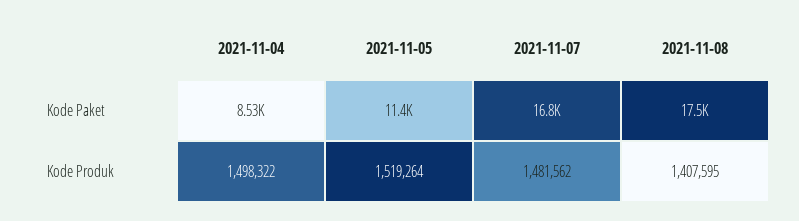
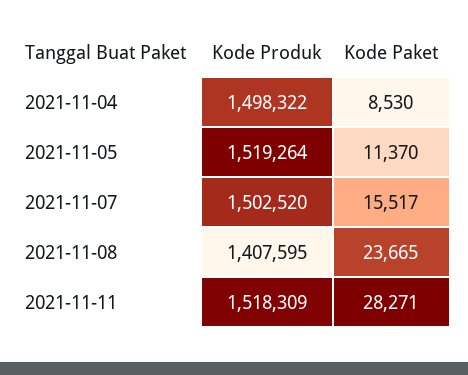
2021-11-07, Kode Paket: 16800 -> 15517
2021-11-08, Kode Paket: 17500 -> 23665
2021-11-07, Kode Produk: 1481562 -> 1502520
2021-11-11, Kode Produk: none -> 1518309
2021-11-11, Kode Paket: none -> 28271

